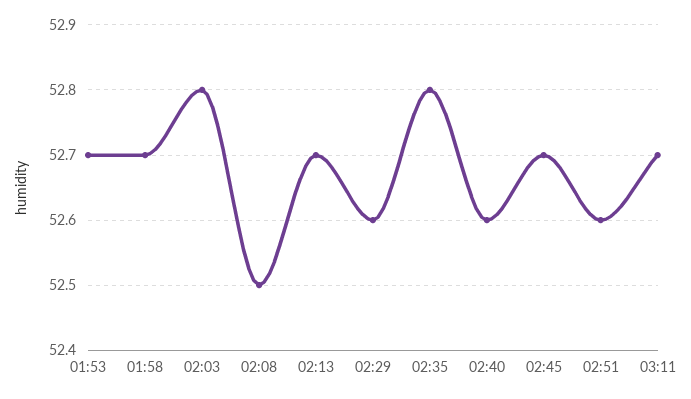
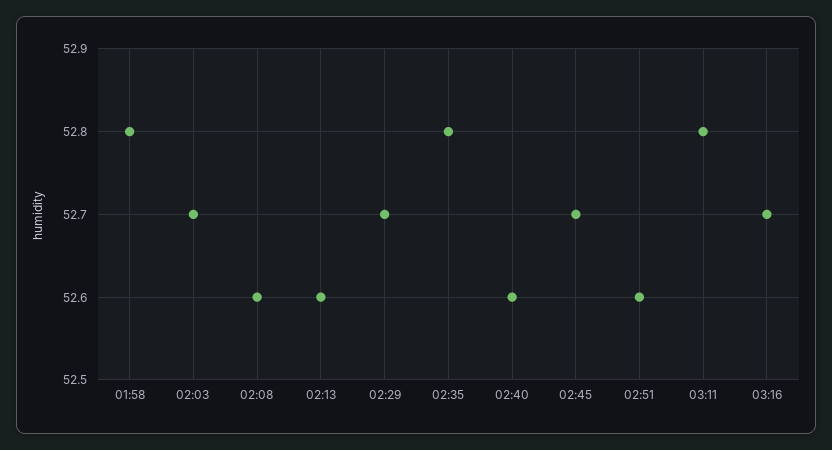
01:53: 52.7 -> none
01:58: 52.7 -> 52.8
02:03: 52.8 -> 52.7
02:08: 52.5 -> 52.6
02:13: 52.7 -> 52.6
02:29: 52.6 -> 52.7
03:11: 52.7 -> 52.8
03:16: none -> 52.7

